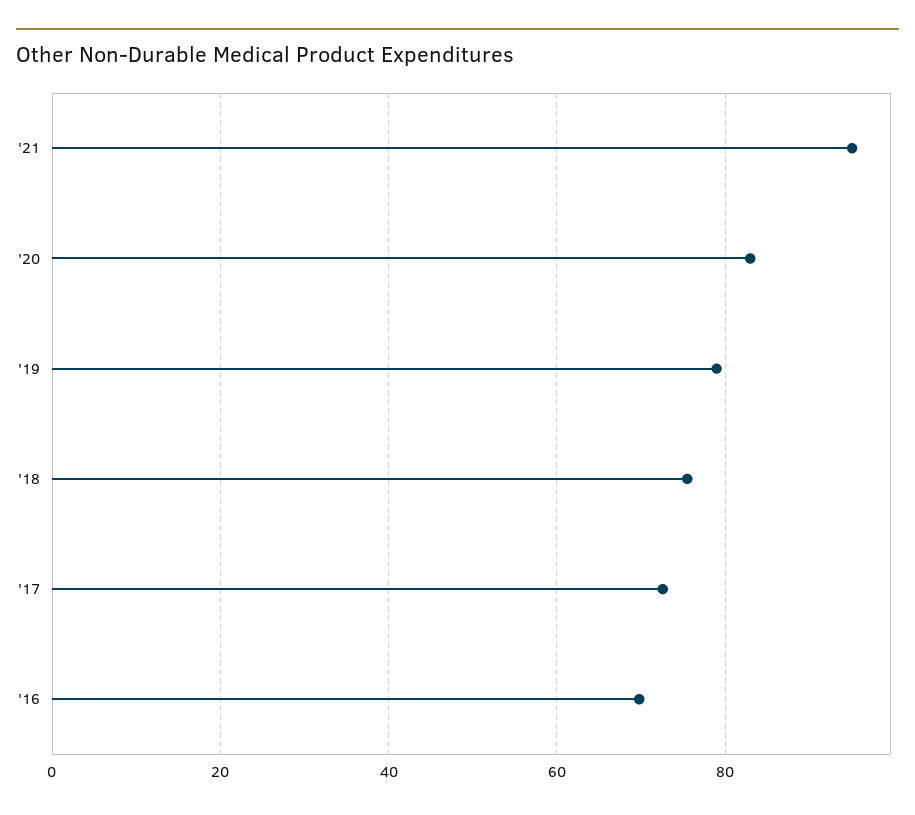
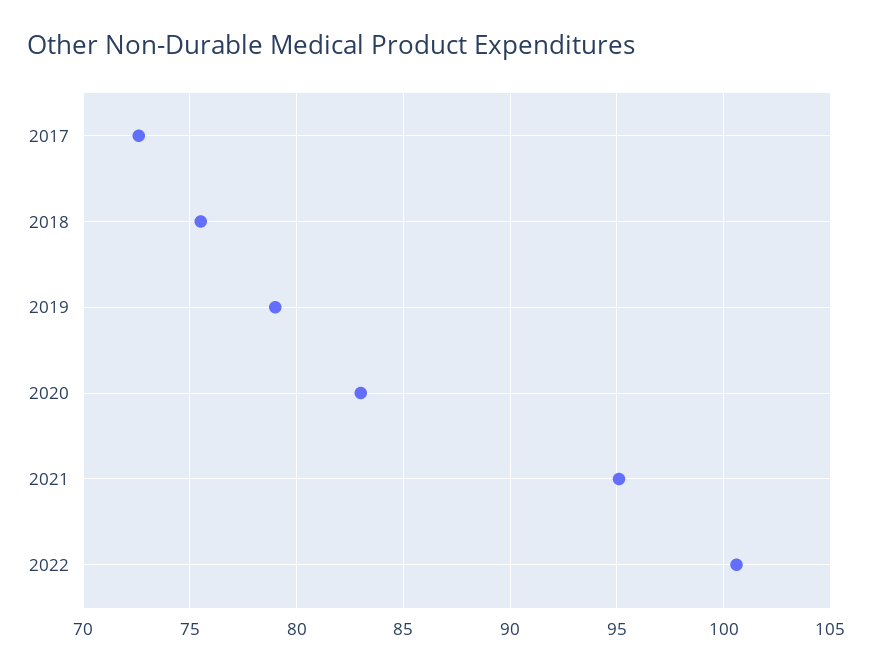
'16: 70 -> none
2022: none -> 100.5

